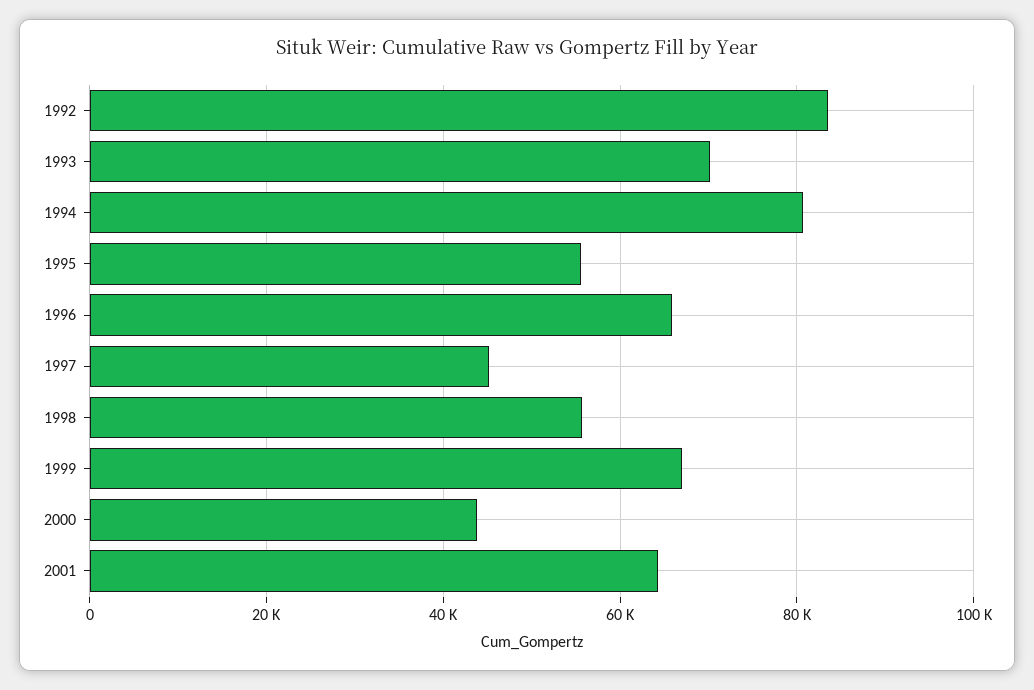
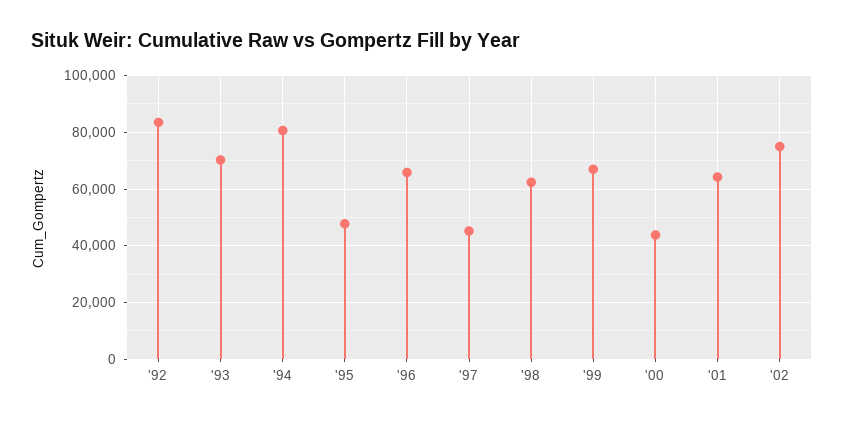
1995: 56000 -> 47500
1998: 56000 -> 62500
'02: none -> 75000

